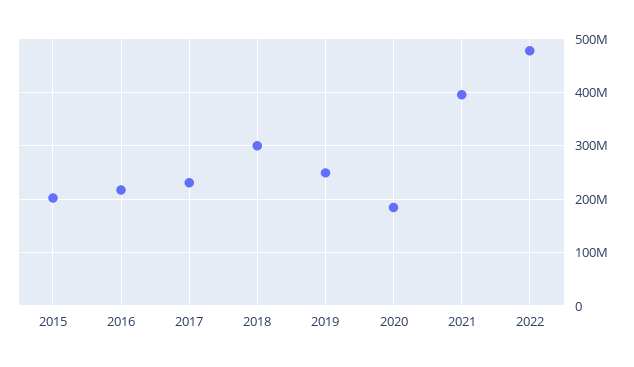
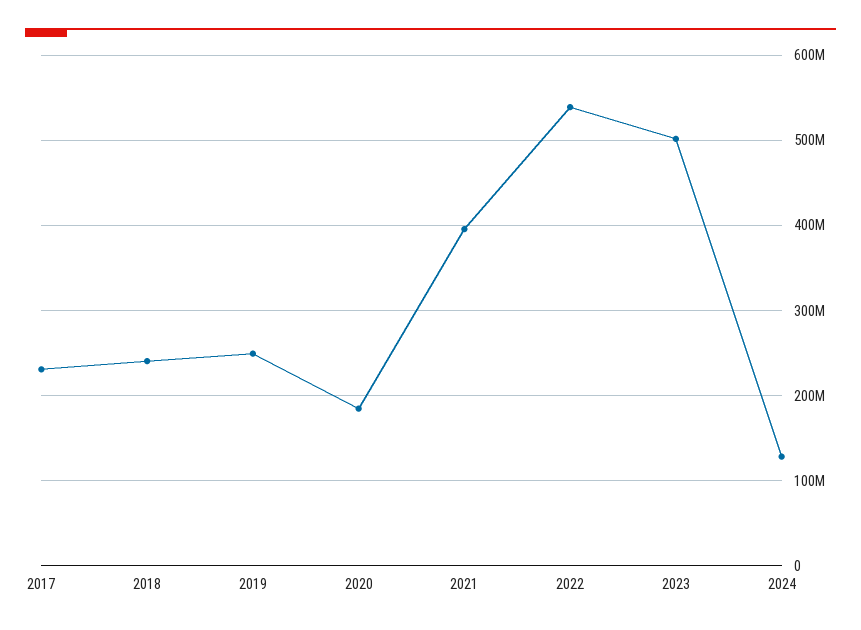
2015: 200000000 -> none
2016: 220000000 -> none
2018: 300000000 -> 240000000
2022: 480000000 -> 540000000
2023: none -> 500000000
2024: none -> 130000000

